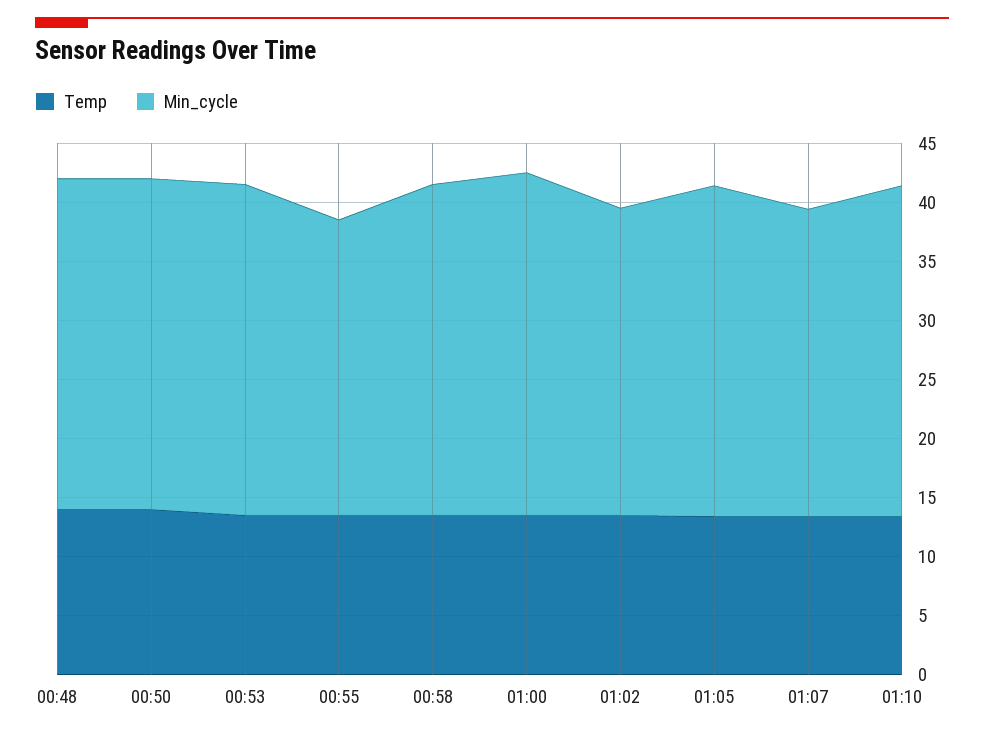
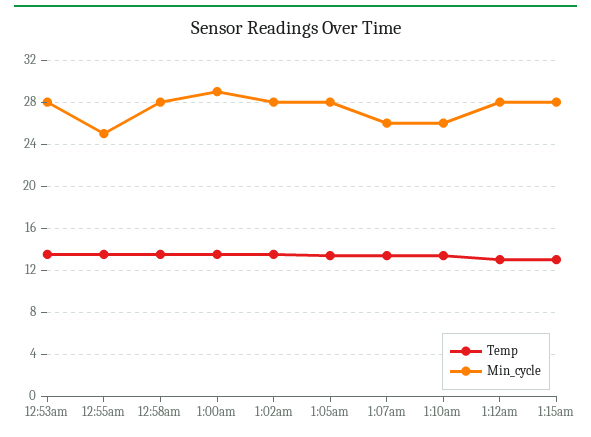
Temp, 00:48: 14 -> none
Min_cycle, 00:48: 28 -> none
Temp, 00:50: 14 -> none
Min_cycle, 00:50: 28 -> none
Min_cycle, 01:02: 26 -> 28
Min_cycle, 01:10: 28 -> 26
Temp, 1:12am: none -> 13
Min_cycle, 1:12am: none -> 28
Temp, 1:15am: none -> 13
Min_cycle, 1:15am: none -> 28

